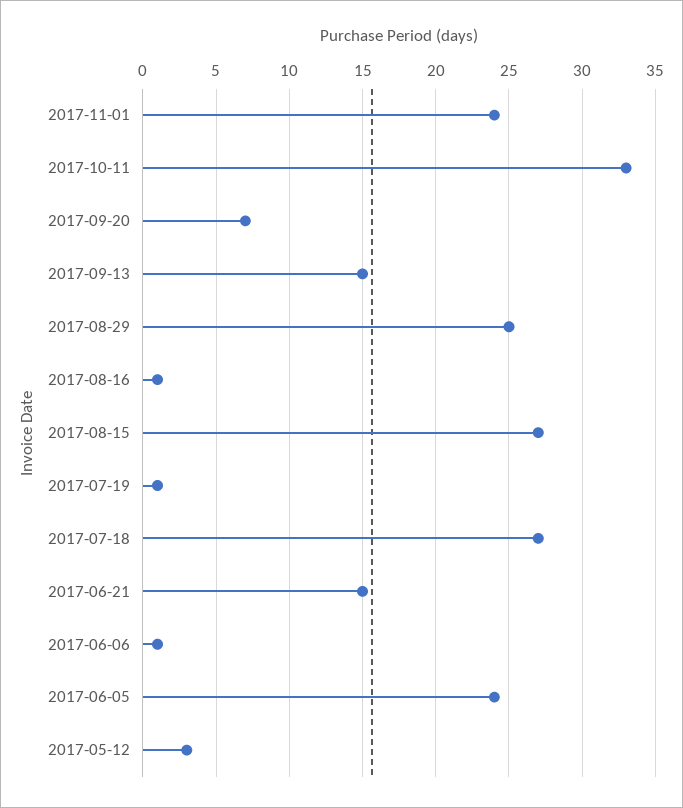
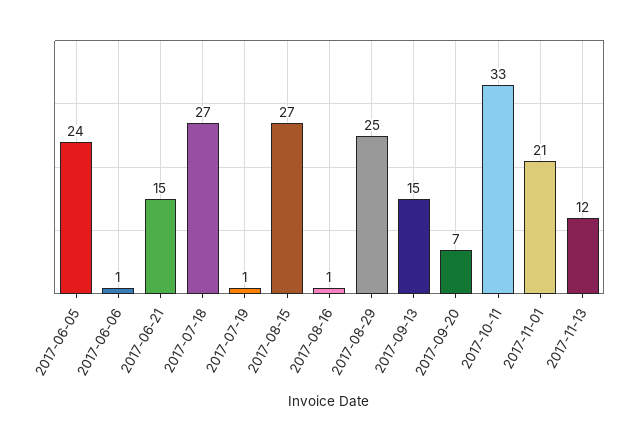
2017-11-01: 24 -> 21
2017-05-12: 3 -> none
2017-11-13: none -> 12

